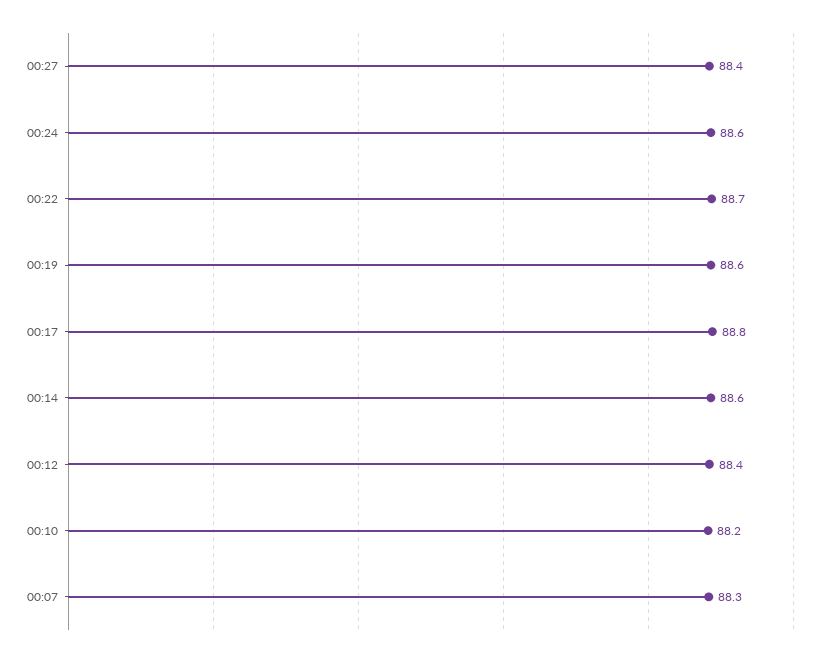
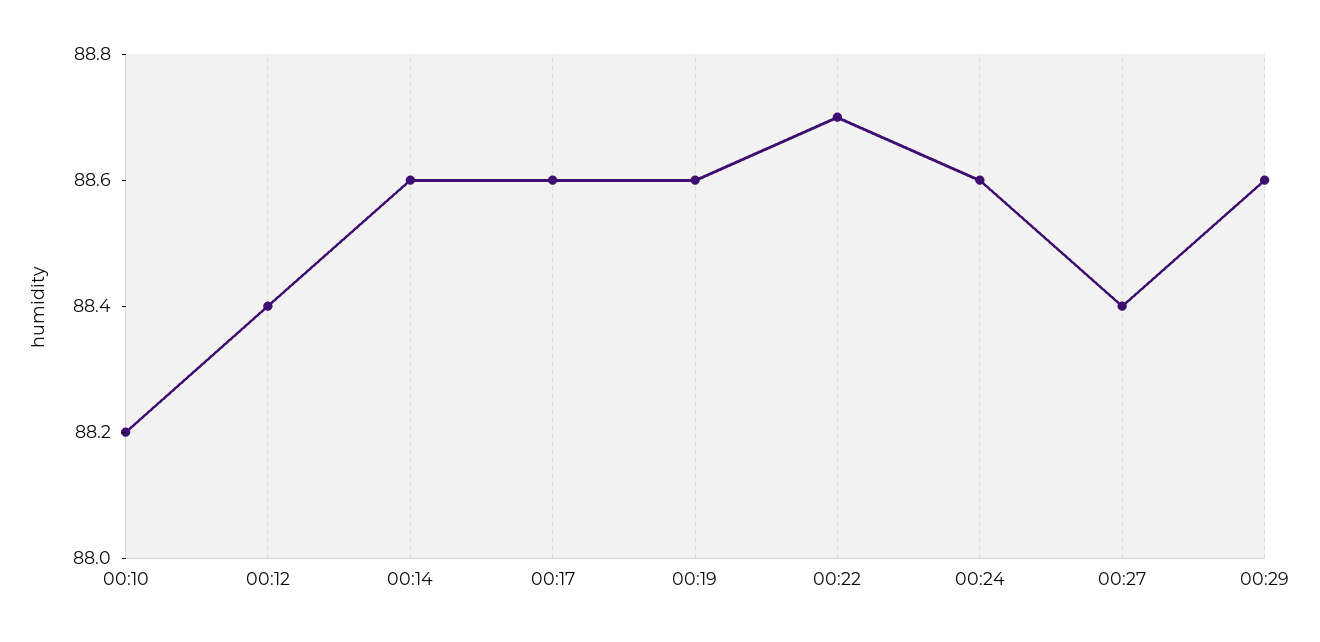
00:17: 88.8 -> 88.6
00:07: 88.3 -> none
00:29: none -> 88.6

